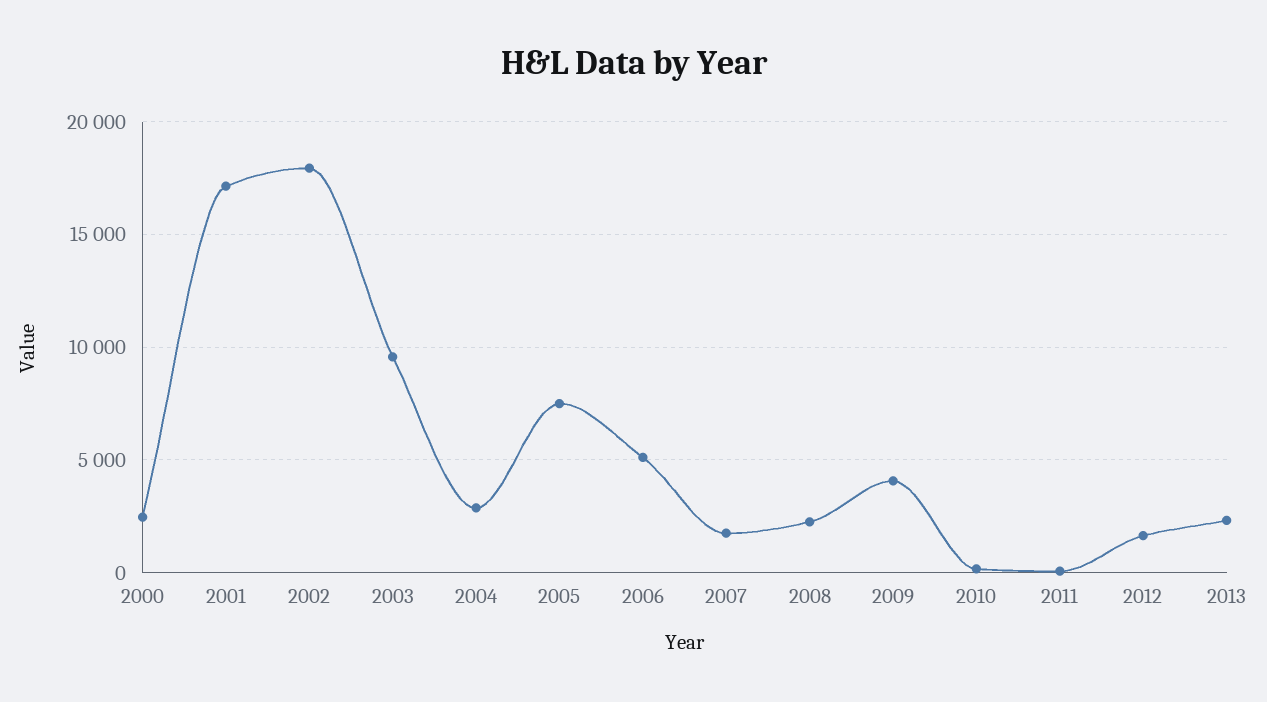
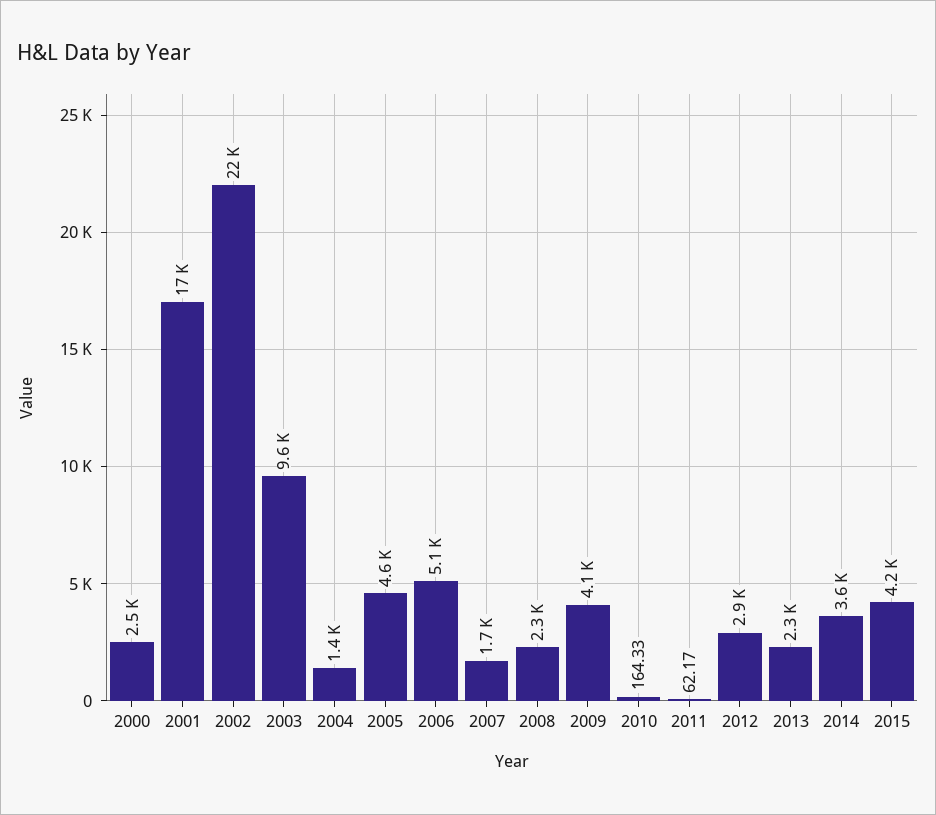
2002: 18000 -> 22000
2004: 3000 -> 1400
2005: 7500 -> 4600
2012: 1500 -> 2900
2014: none -> 3600
2015: none -> 4200

